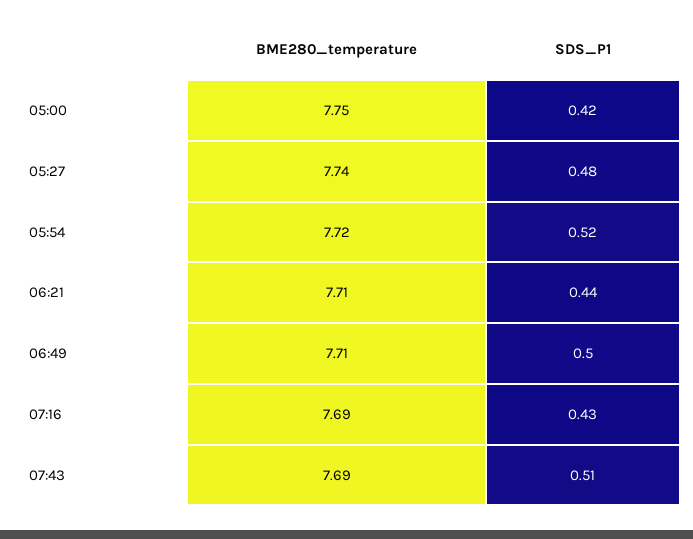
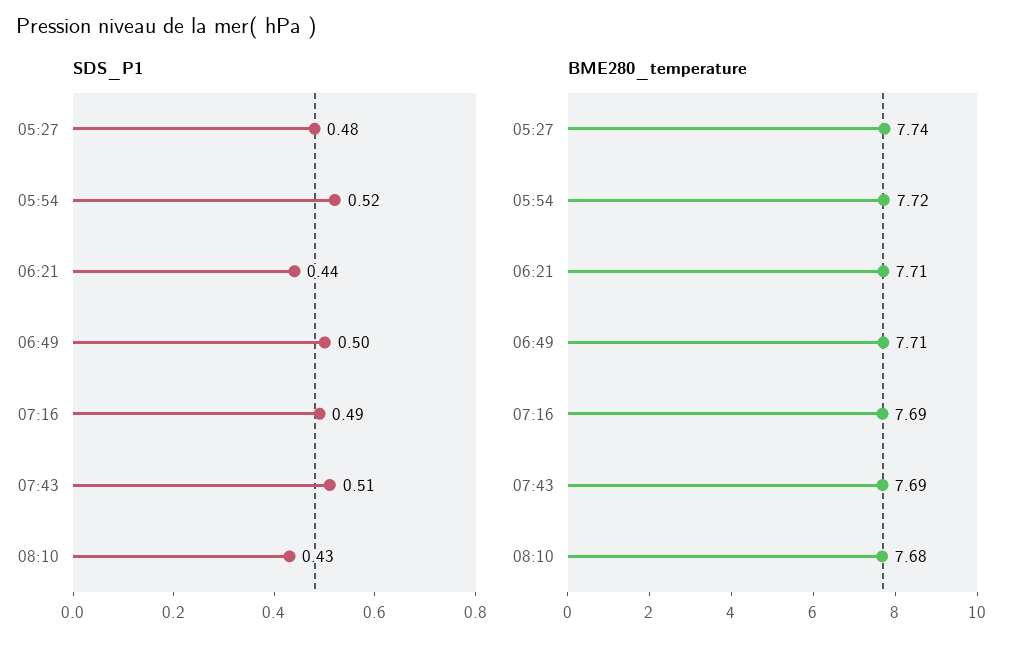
BME280_temperature, 05:00: 7.75 -> none
SDS_P1, 05:00: 0.42 -> none
SDS_P1, 07:16: 0.43 -> 0.49
SDS_P1, 08:10: none -> 0.43
BME280_temperature, 08:10: none -> 7.68

